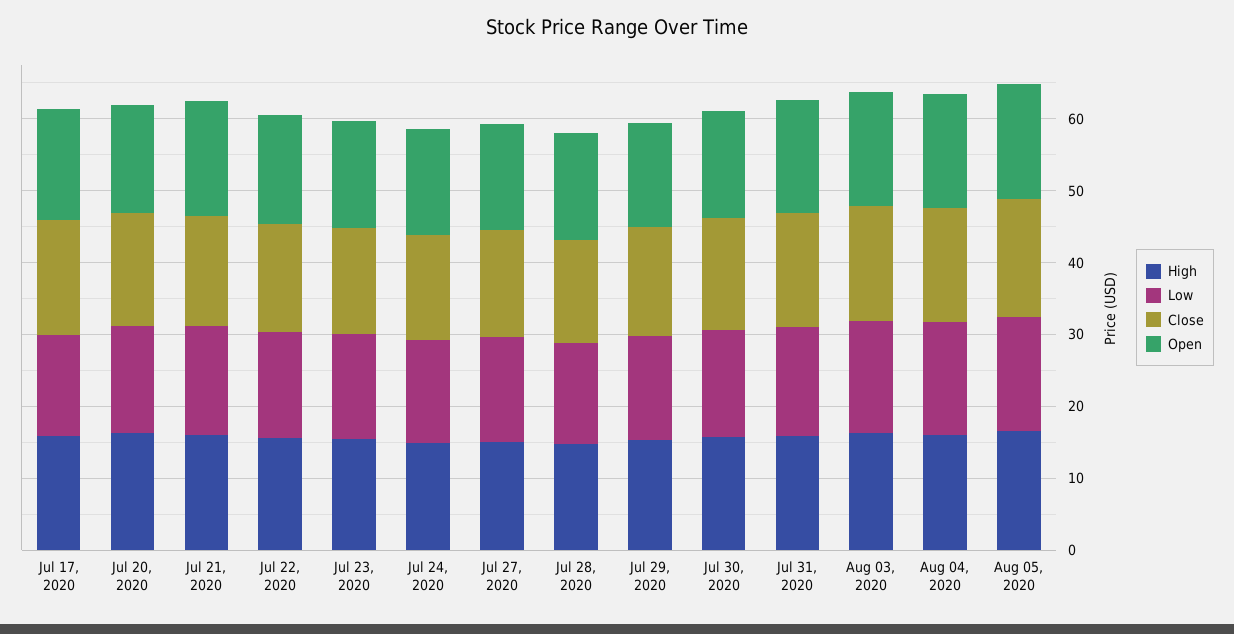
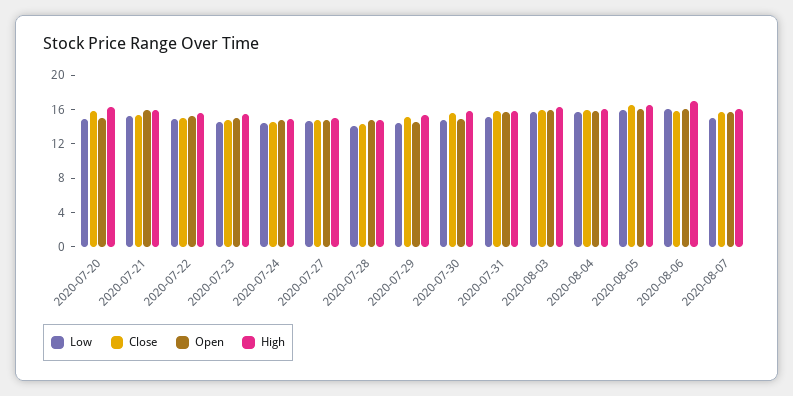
High, Jul 17, 2020: 16 -> none
Low, Jul 17, 2020: 14 -> none
Close, Jul 17, 2020: 16 -> none
Open, Jul 17, 2020: 16 -> none
Low, 2020-08-06: none -> 16
Close, 2020-08-06: none -> 16
Open, 2020-08-06: none -> 16
High, 2020-08-06: none -> 17
Low, 2020-08-07: none -> 15
Close, 2020-08-07: none -> 16
Open, 2020-08-07: none -> 16
High, 2020-08-07: none -> 16

